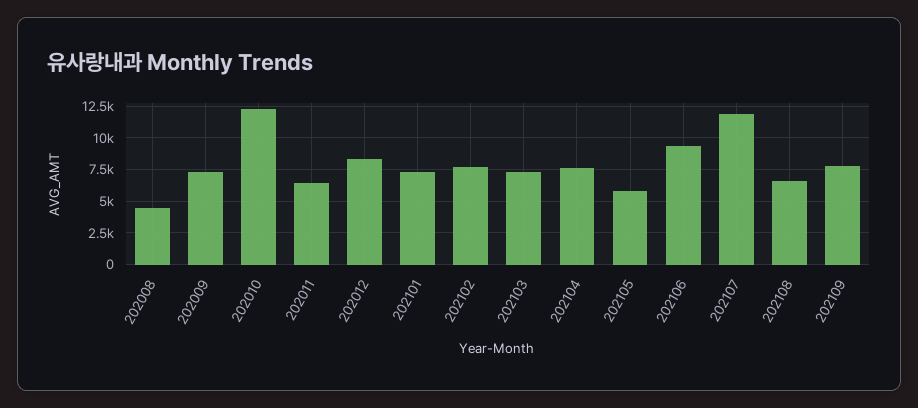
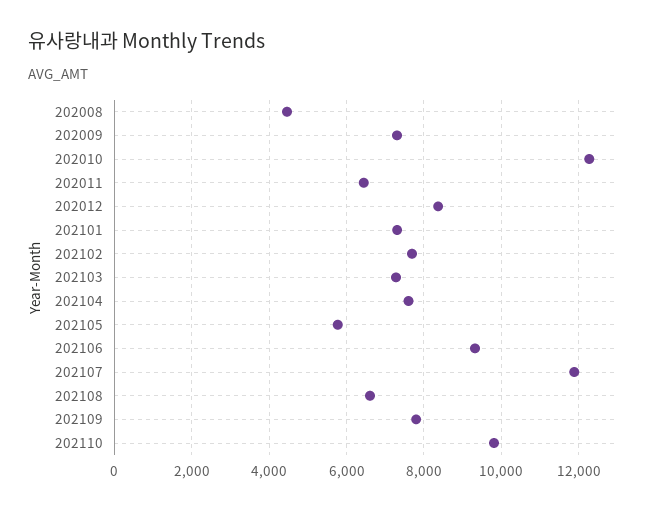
202110: none -> 9800

